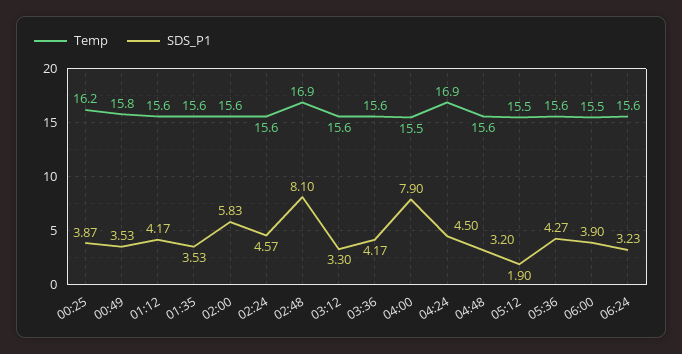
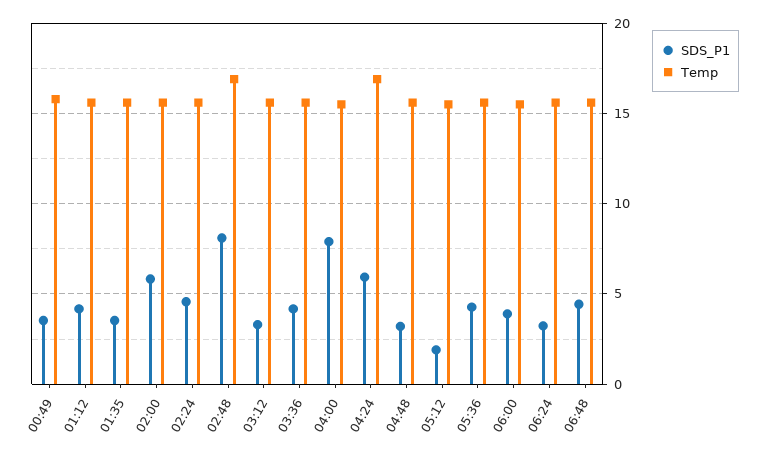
Temp, 00:25: 16.2 -> none
SDS_P1, 00:25: 3.87 -> none
SDS_P1, 04:24: 4.5 -> 6
SDS_P1, 06:48: none -> 4.5
Temp, 06:48: none -> 15.5

